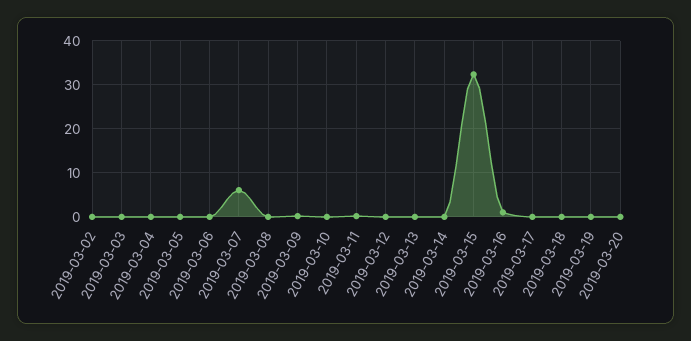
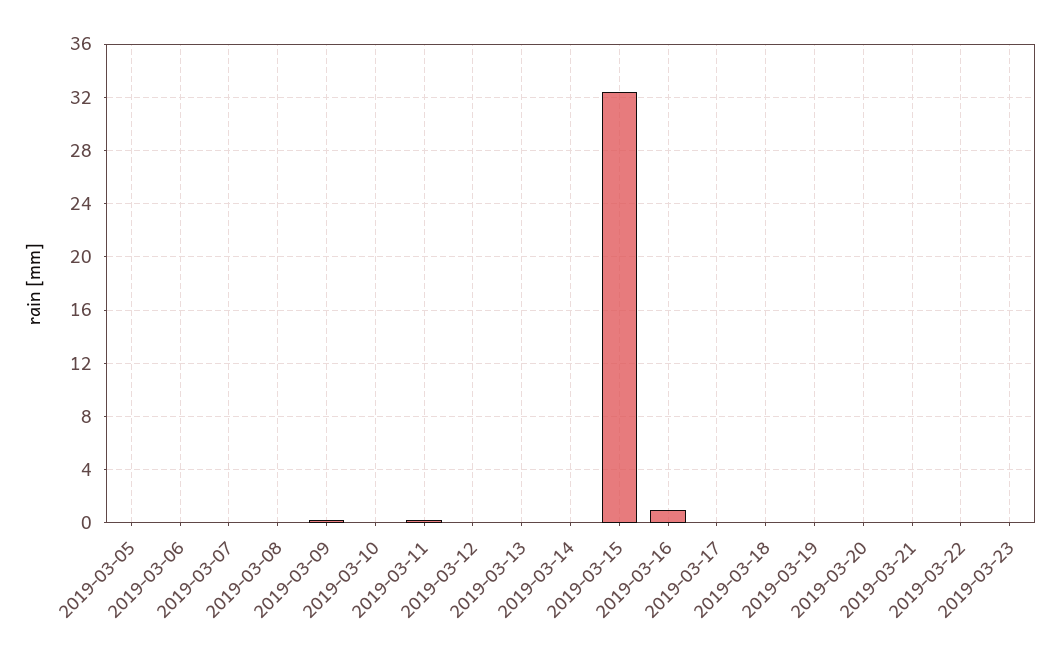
2019-03-02: 0 -> none
2019-03-03: 0 -> none
2019-03-04: 0 -> none
2019-03-07: 6 -> 0
2019-03-21: none -> 0
2019-03-22: none -> 0
2019-03-23: none -> 0

